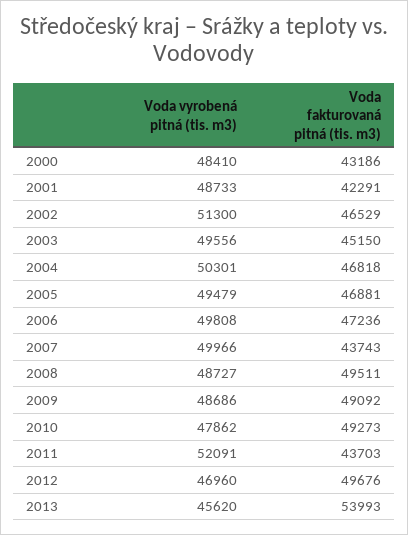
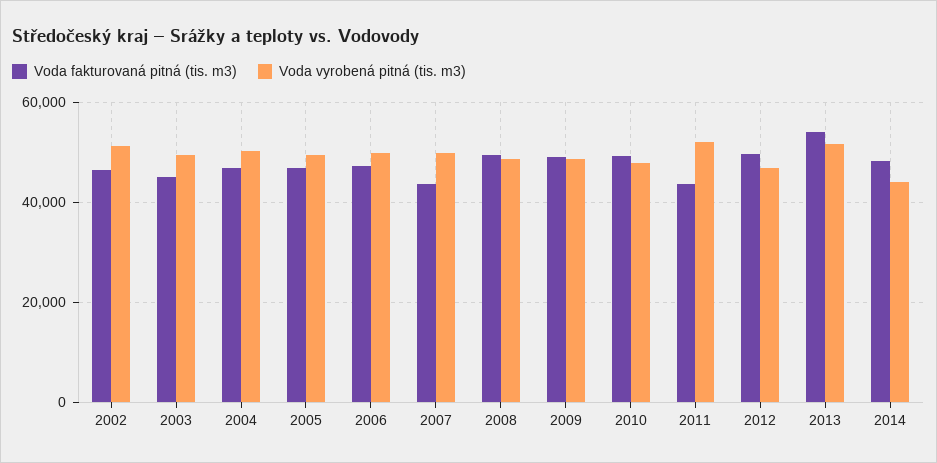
Voda vyrobená pitná (tis. m3), 2000: 48410 -> none
Voda fakturovaná pitná (tis. m3), 2000: 43186 -> none
Voda vyrobená pitná (tis. m3), 2001: 48733 -> none
Voda fakturovaná pitná (tis. m3), 2001: 42291 -> none
Voda vyrobená pitná (tis. m3), 2013: 45620 -> 52000
Voda fakturovaná pitná (tis. m3), 2014: none -> 48000
Voda vyrobená pitná (tis. m3), 2014: none -> 44000

